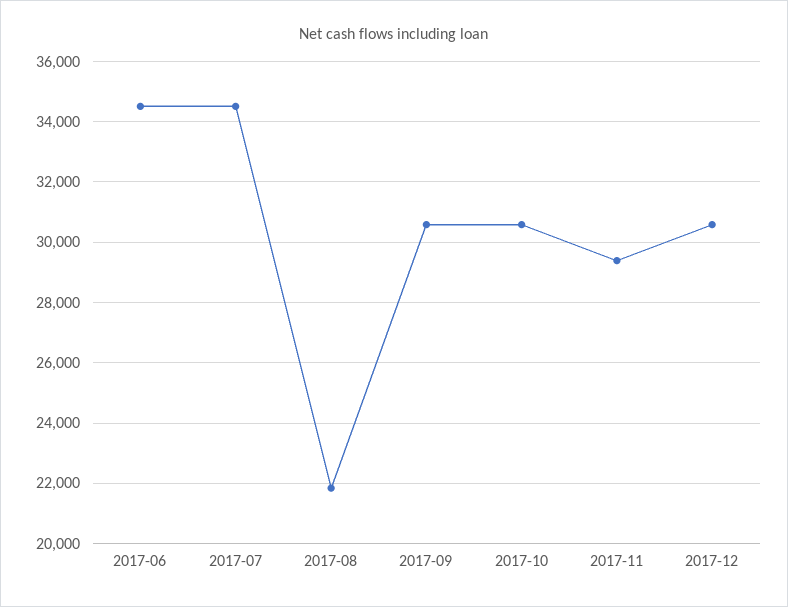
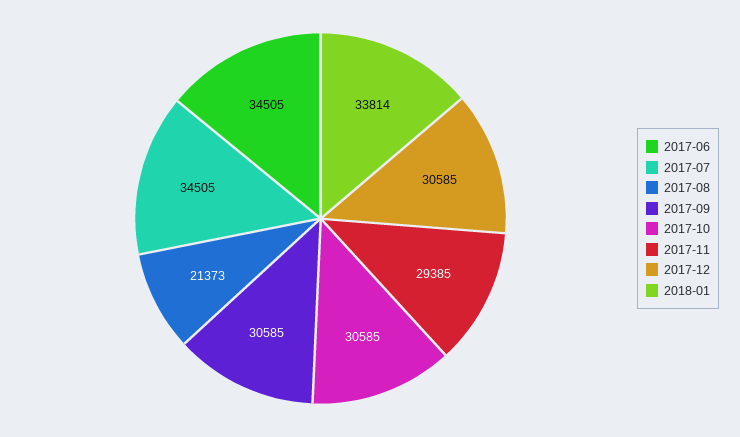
2017-08: 21800 -> 21373
2018-01: none -> 33814

